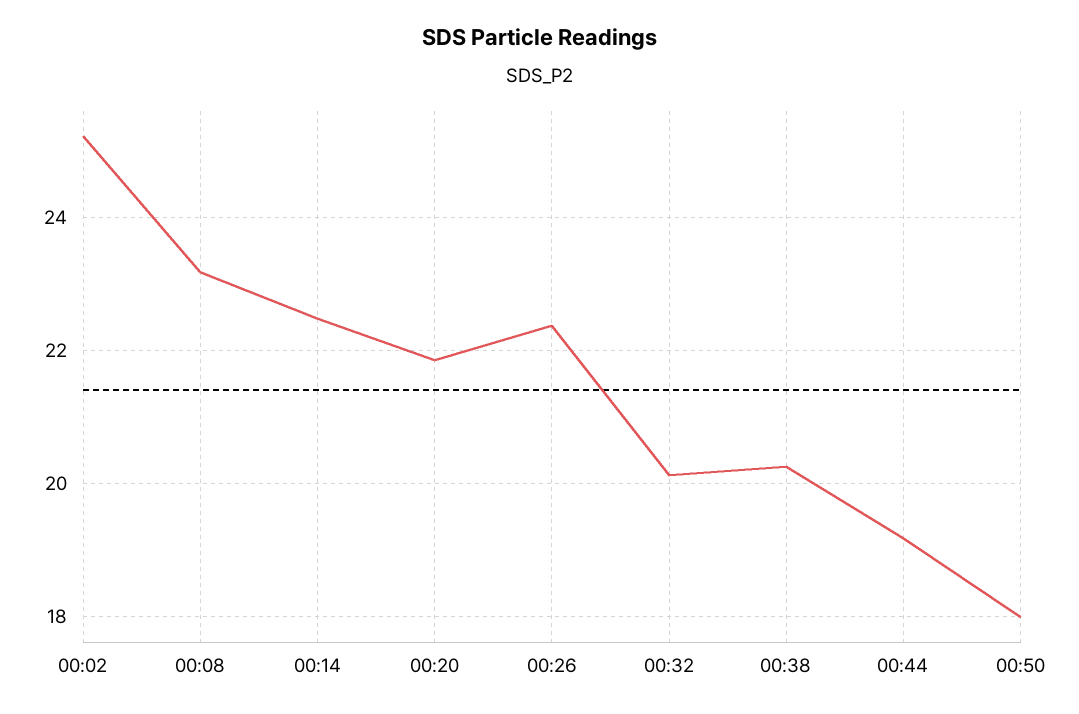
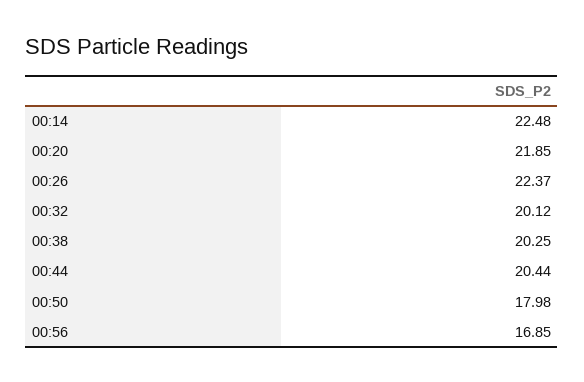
00:02: 25.2 -> none
00:08: 23.2 -> none
00:44: 19.2 -> 20.44
00:56: none -> 16.85

